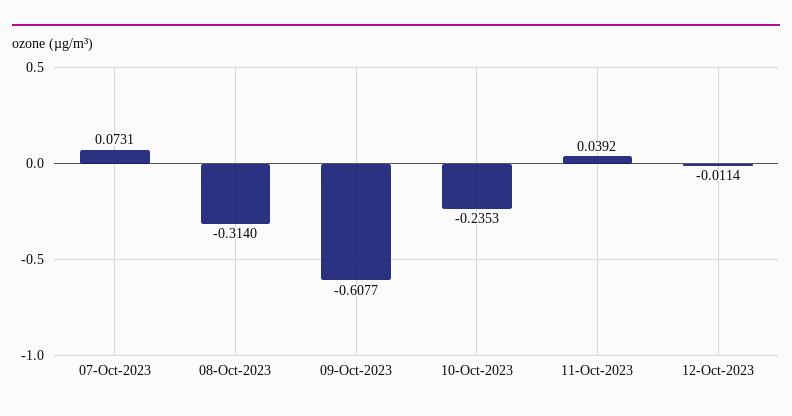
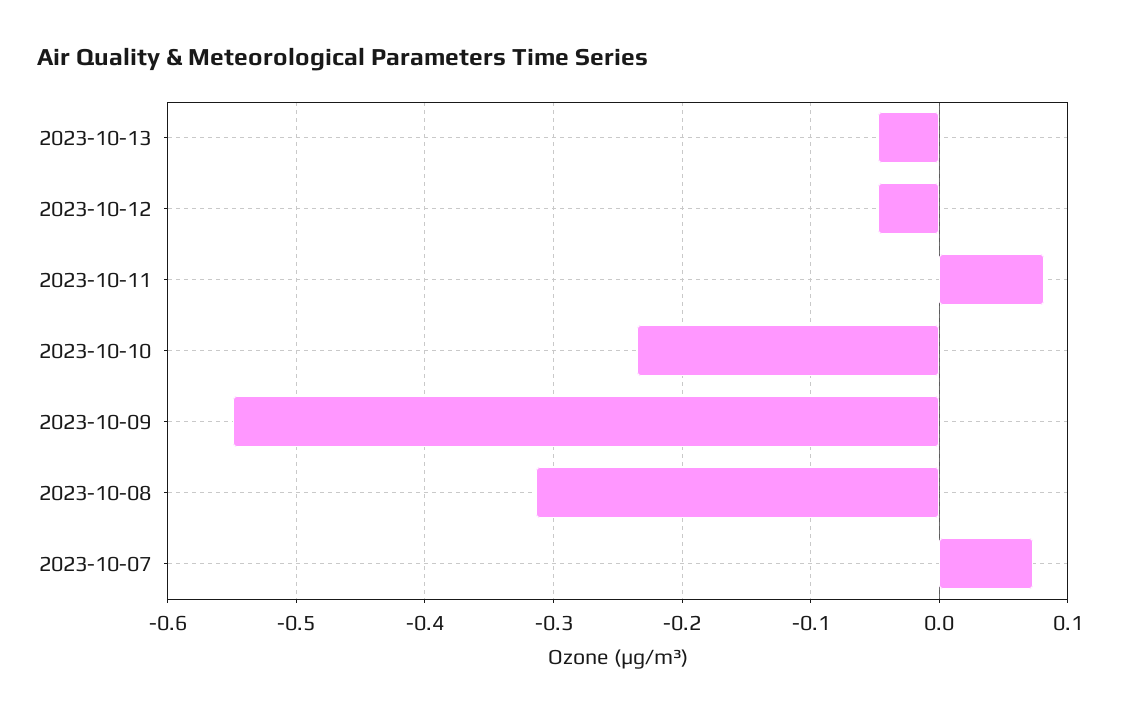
09-Oct-2023: -0.6077 -> -0.55
11-Oct-2023: 0.0392 -> 0.08
12-Oct-2023: -0.0114 -> -0.05
2023-10-13: none -> -0.05

